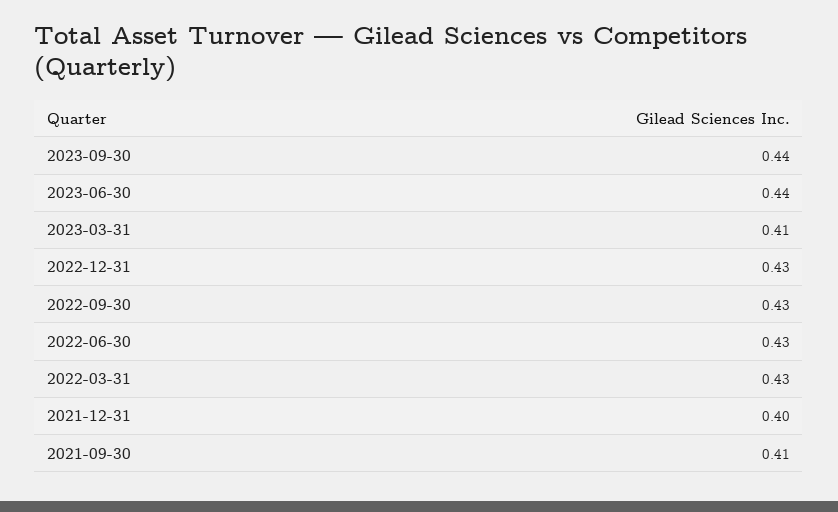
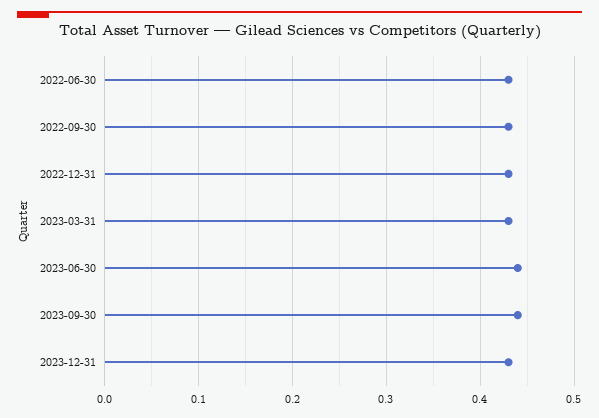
2023-03-31: 0.41 -> 0.43
2022-03-31: 0.43 -> none
2021-12-31: 0.4 -> none
2021-09-30: 0.41 -> none
2023-12-31: none -> 0.43

